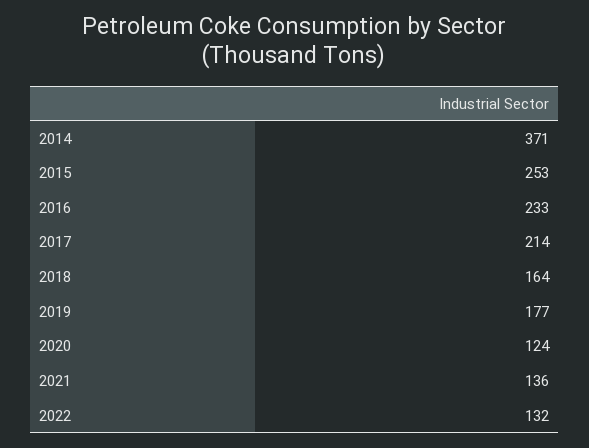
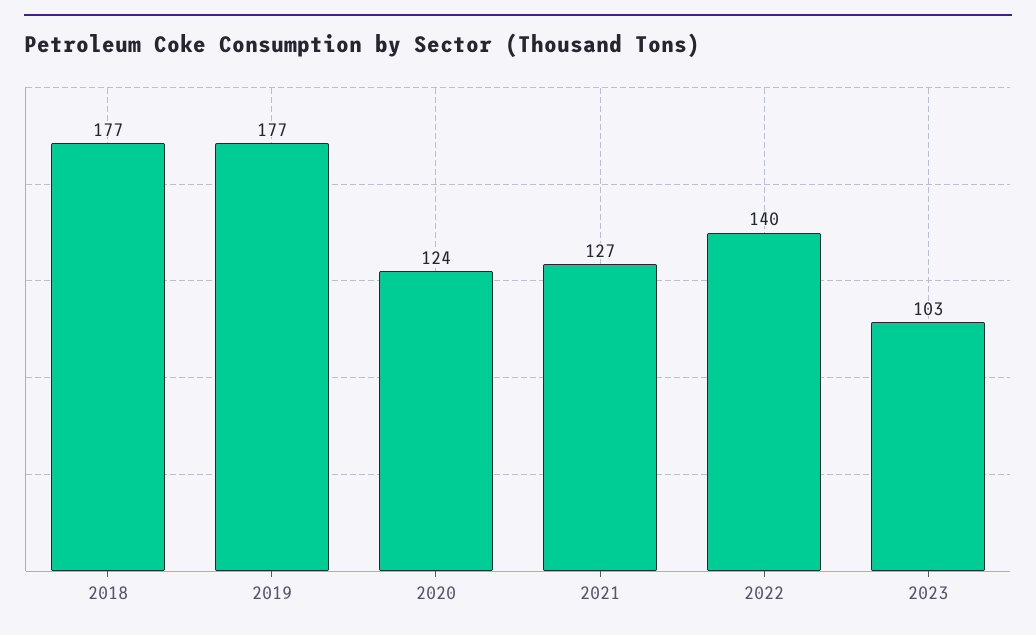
2014: 371 -> none
2015: 253 -> none
2016: 233 -> none
2017: 214 -> none
2018: 164 -> 177
2021: 136 -> 127
2022: 132 -> 140
2023: none -> 103

